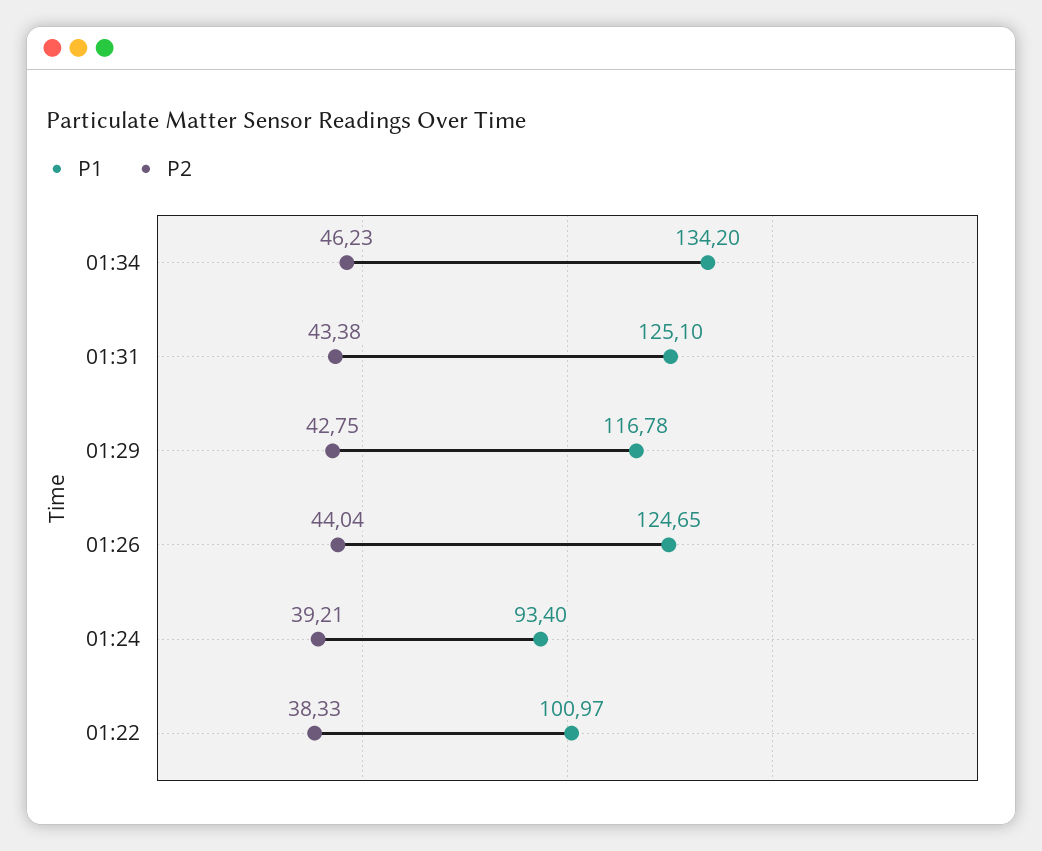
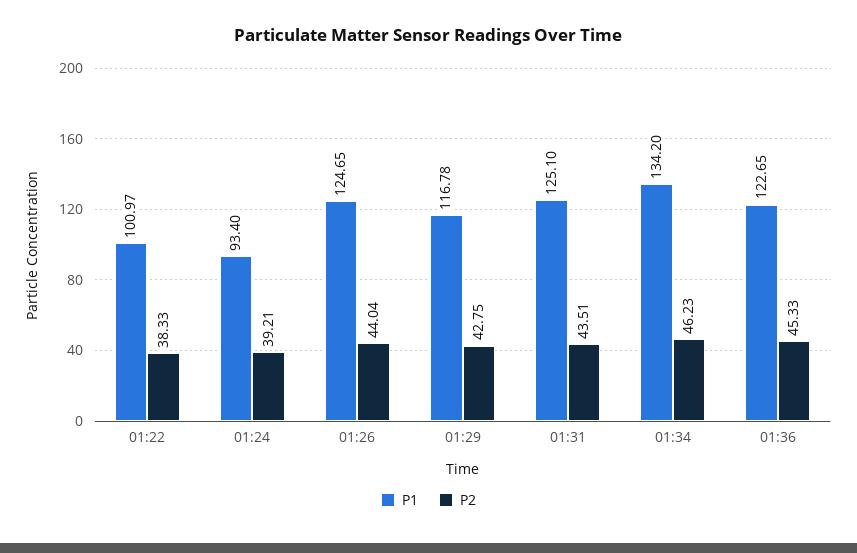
P2, 01:31: 43.38 -> 43.51
P1, 01:36: none -> 122.65
P2, 01:36: none -> 45.33

